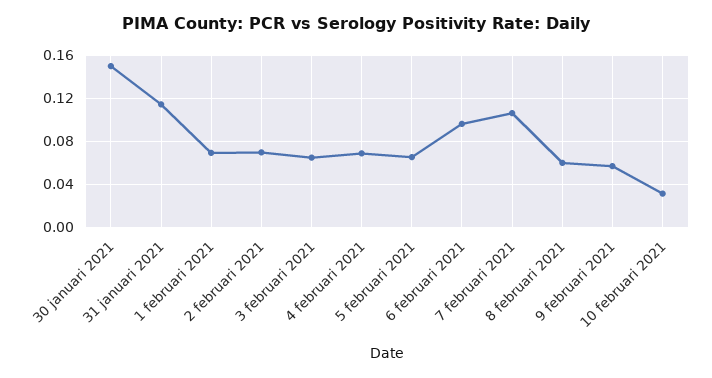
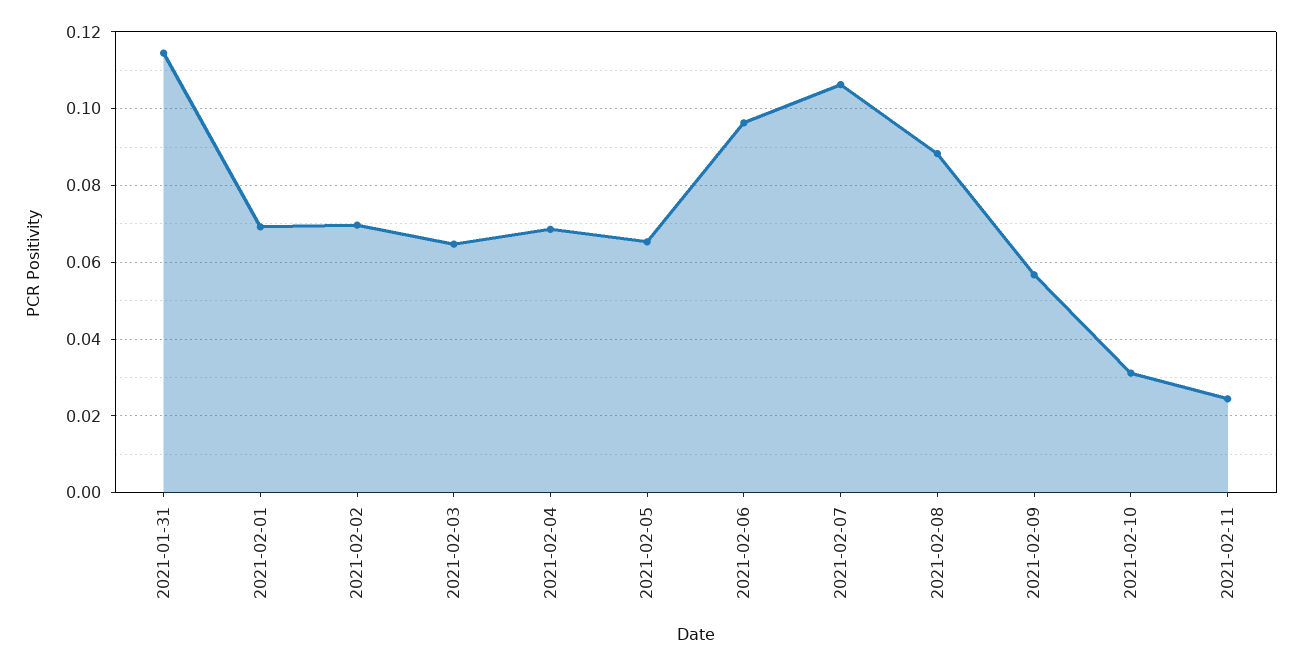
30 januari 2021: 0.15 -> none
8 februari 2021: 0.06 -> 0.088
2021-02-11: none -> 0.024

